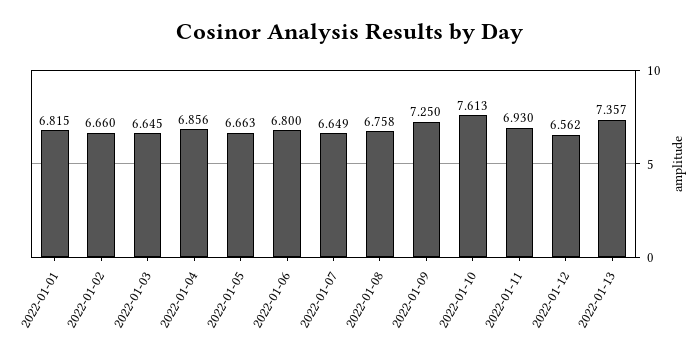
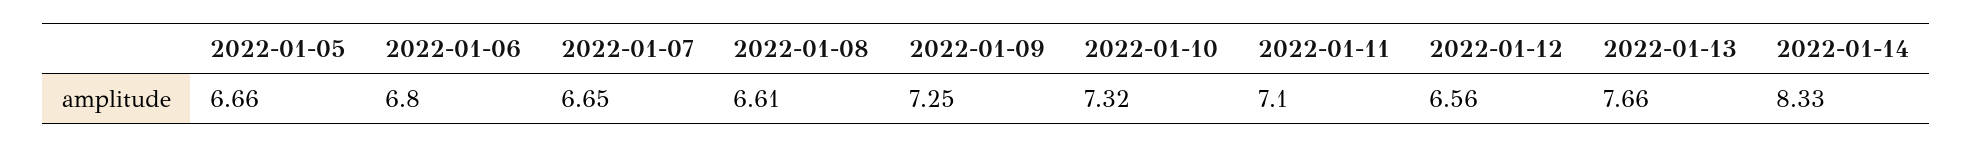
2022-01-01: 6.815 -> none
2022-01-02: 6.66 -> none
2022-01-03: 6.645 -> none
2022-01-04: 6.856 -> none
2022-01-08: 6.758 -> 6.61
2022-01-10: 7.613 -> 7.32
2022-01-11: 6.93 -> 7.1
2022-01-13: 7.357 -> 7.66
2022-01-14: none -> 8.33

